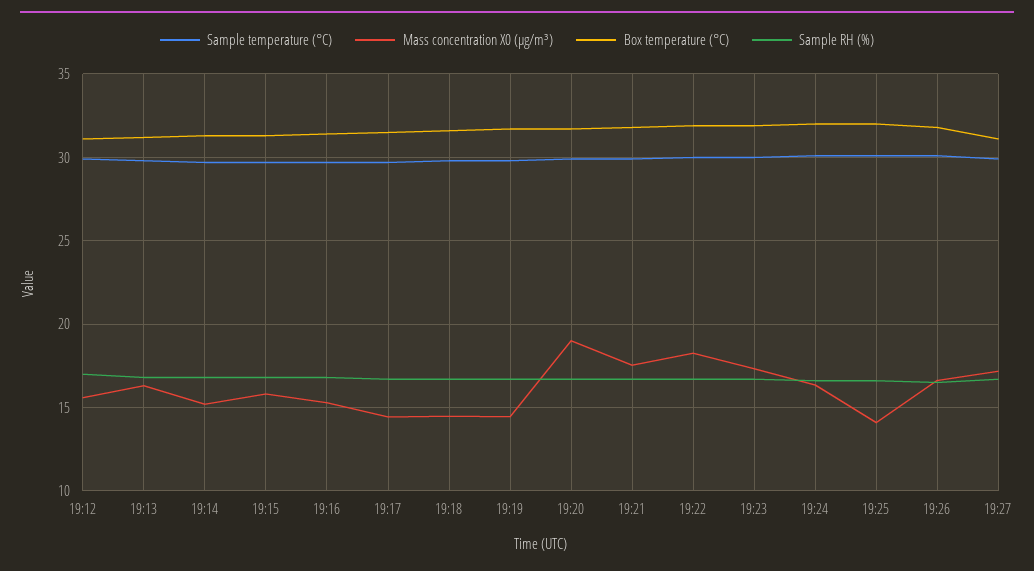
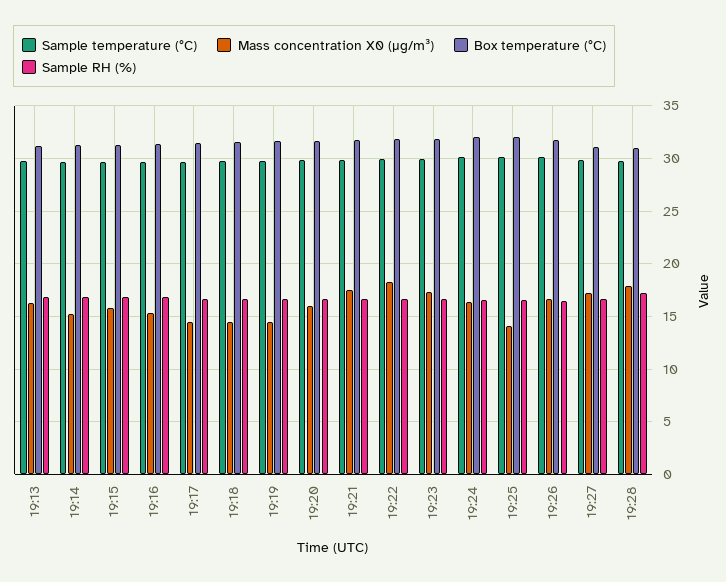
Sample temperature (°C), 19:12: 30 -> none
Mass concentration X0 (μg/m³), 19:12: 15.5 -> none
Box temperature (°C), 19:12: 31 -> none
Sample RH (%), 19:12: 17 -> none
Mass concentration X0 (μg/m³), 19:20: 19 -> 16
Sample temperature (°C), 19:28: none -> 30
Mass concentration X0 (μg/m³), 19:28: none -> 18
Box temperature (°C), 19:28: none -> 31
Sample RH (%), 19:28: none -> 17

